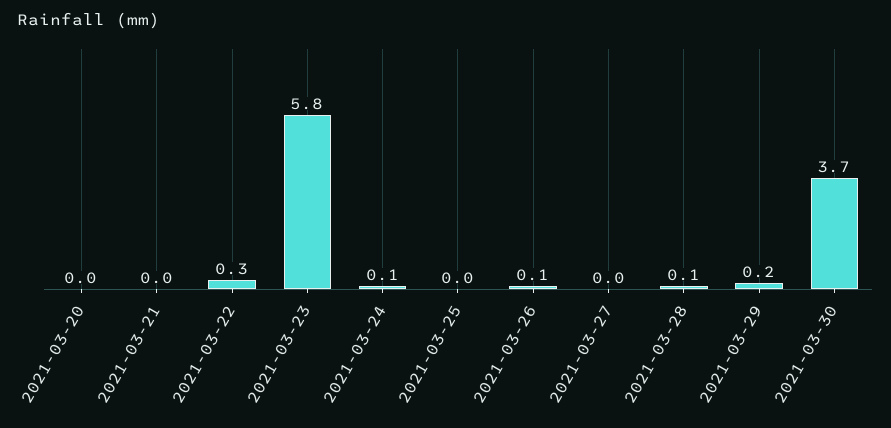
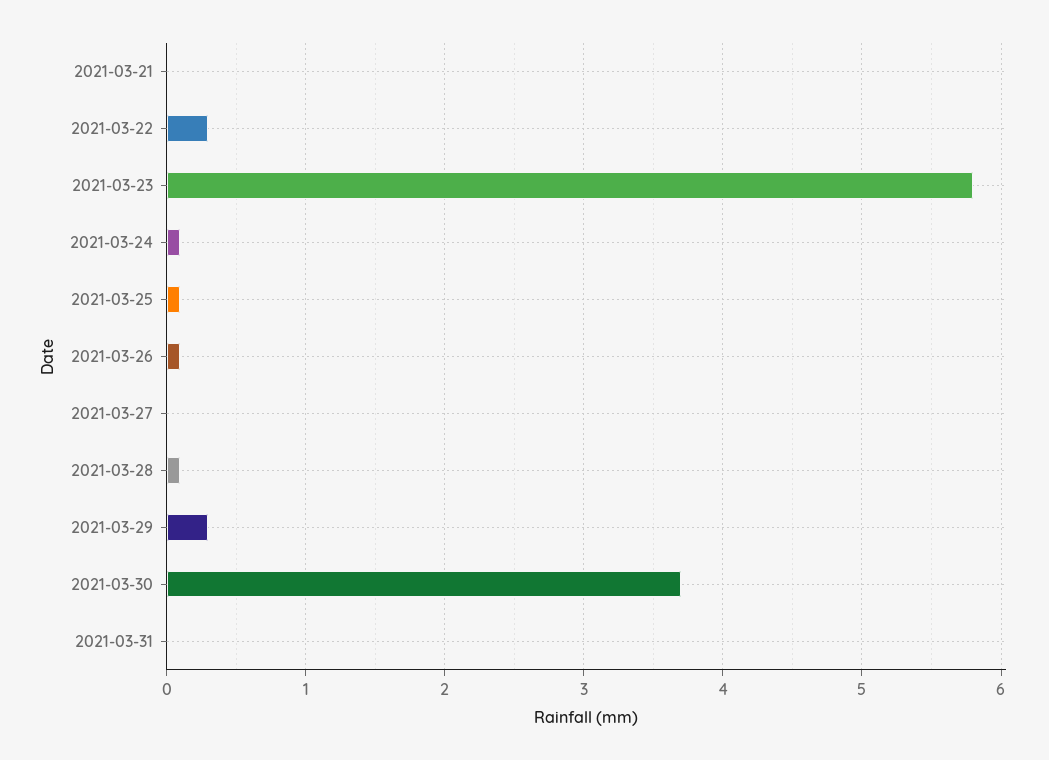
2021-03-20: 0 -> none
2021-03-25: 0 -> 0.1
2021-03-29: 0.2 -> 0.3
2021-03-31: none -> 0

